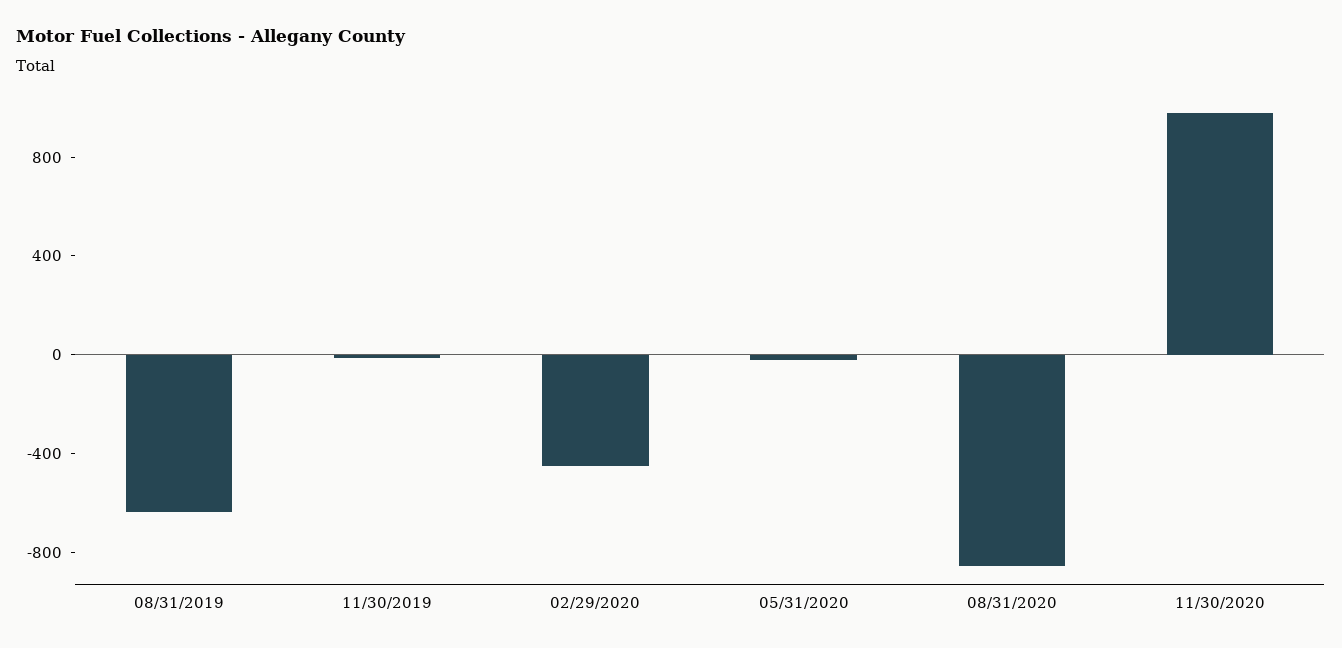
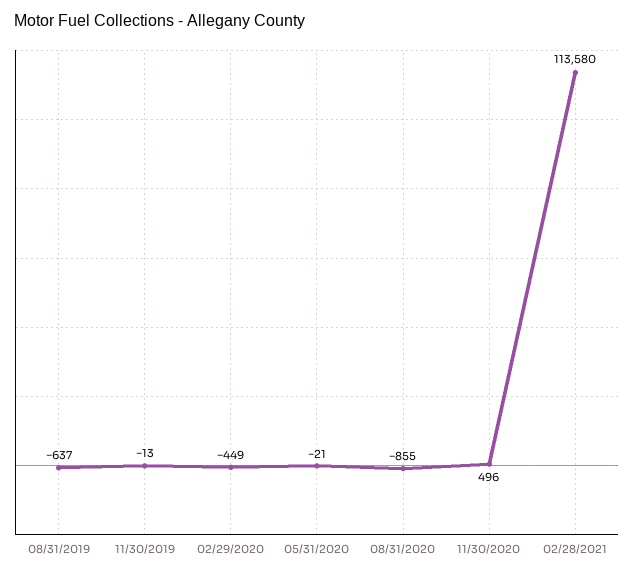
11/30/2020: 1000 -> 496
02/28/2021: none -> 113580

